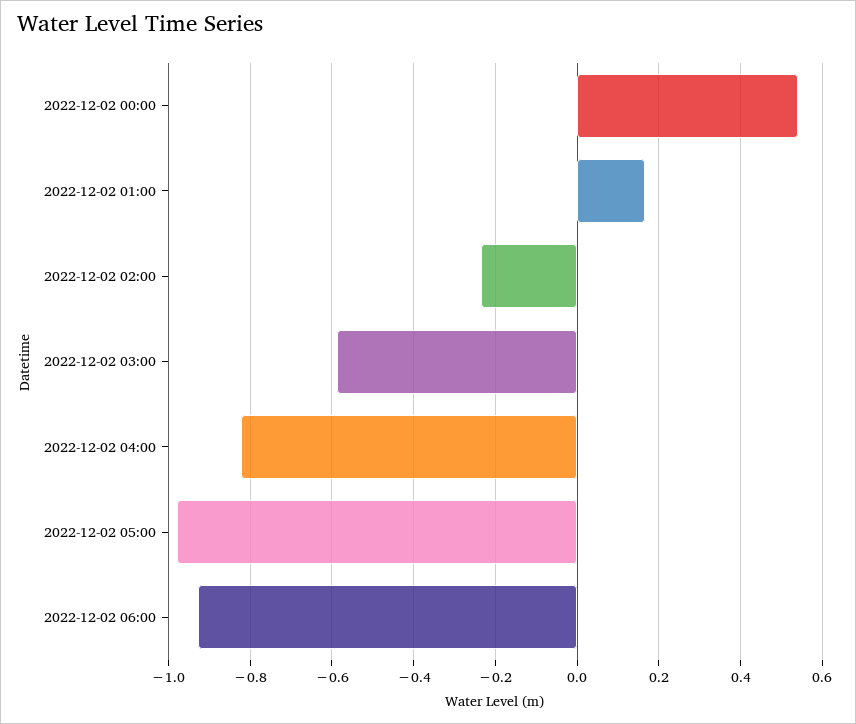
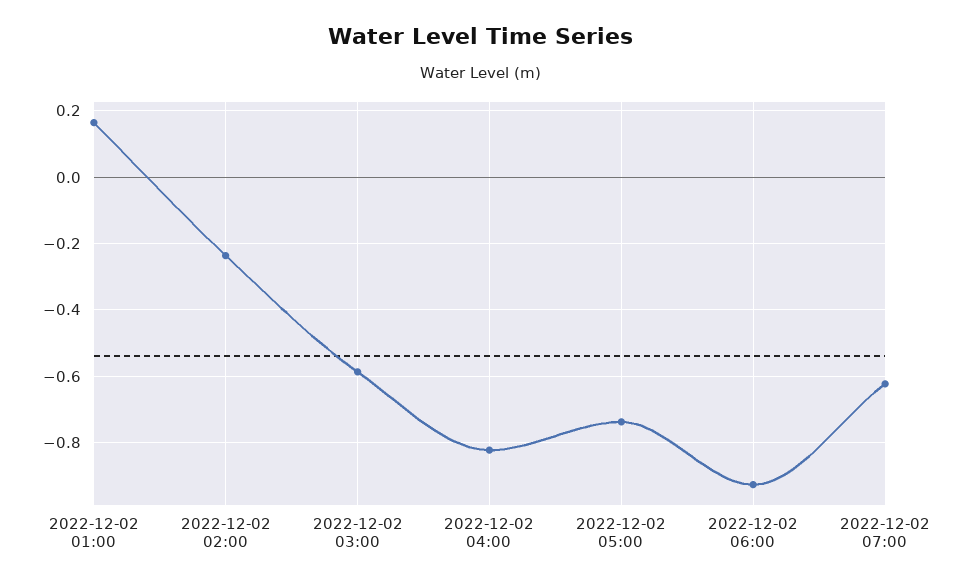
2022-12-02 00:00: 0.54 -> none
2022-12-02 05:00: -0.98 -> -0.74
2022-12-02 07:00: none -> -0.62

